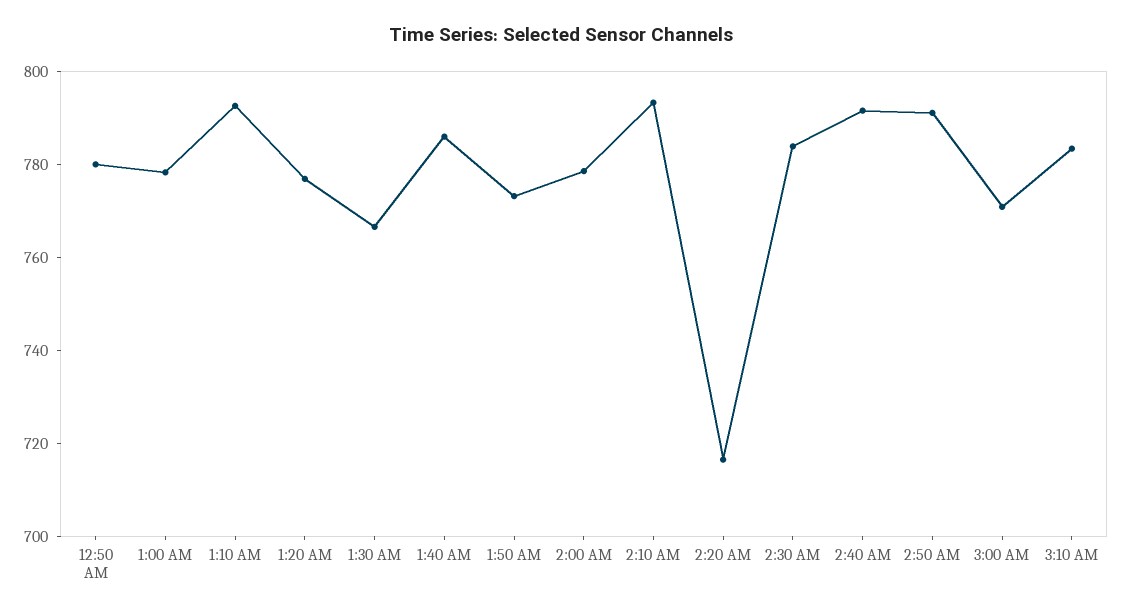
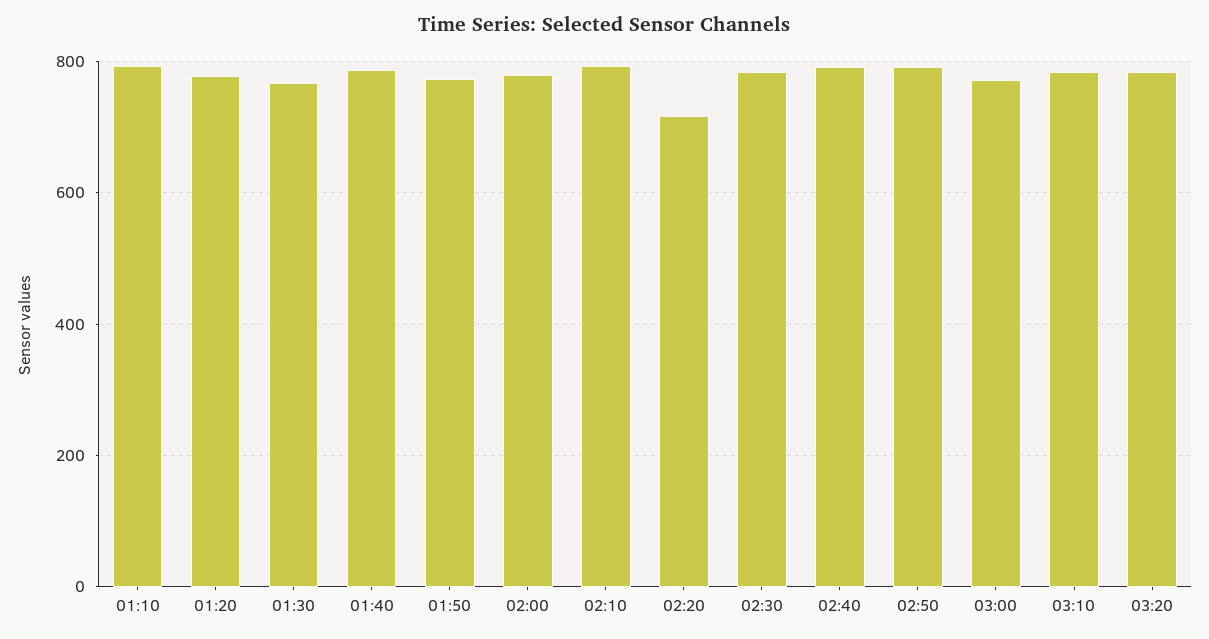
12:50 AM: 780 -> none
1:00 AM: 780 -> none
03:20: none -> 780

